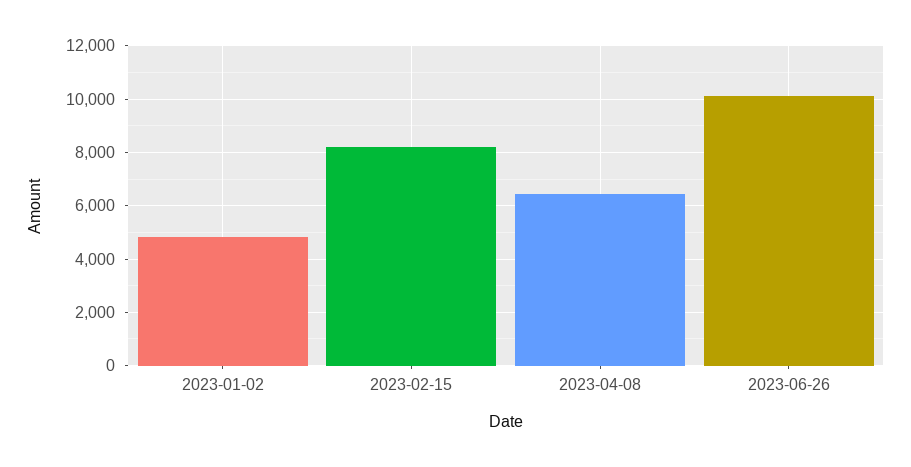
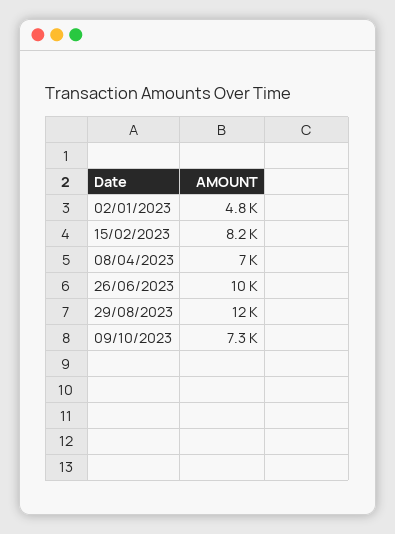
2023-04-08: 6500 -> 7000
29/08/2023: none -> 12000
09/10/2023: none -> 7300

